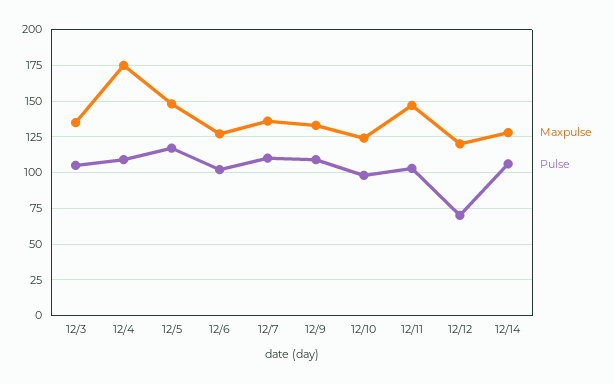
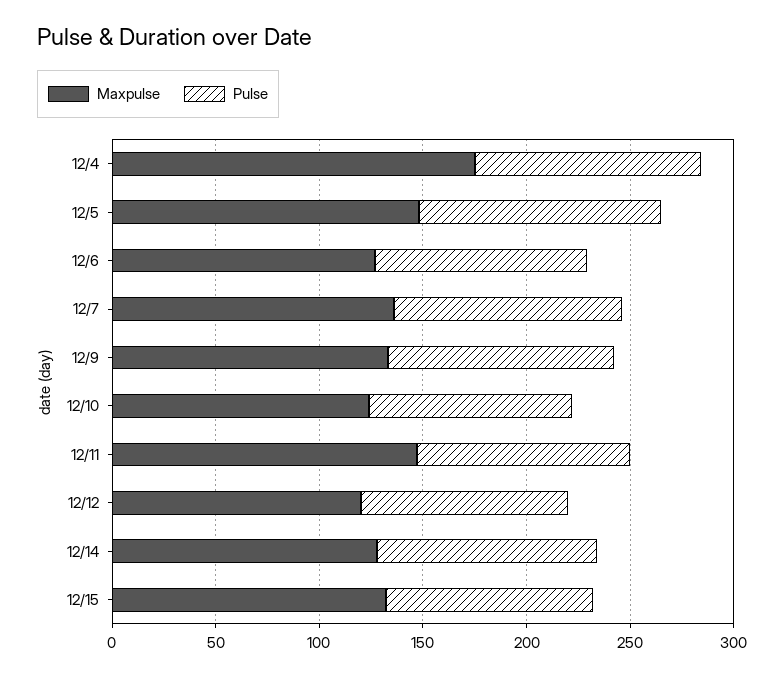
Maxpulse, 12/3: 135 -> none
Pulse, 12/3: 105 -> none
Pulse, 12/12: 70 -> 100
Maxpulse, 12/15: none -> 130
Pulse, 12/15: none -> 100

